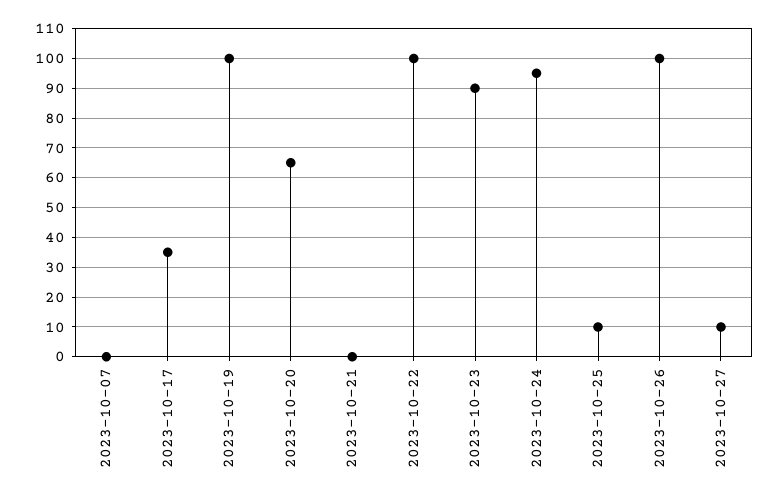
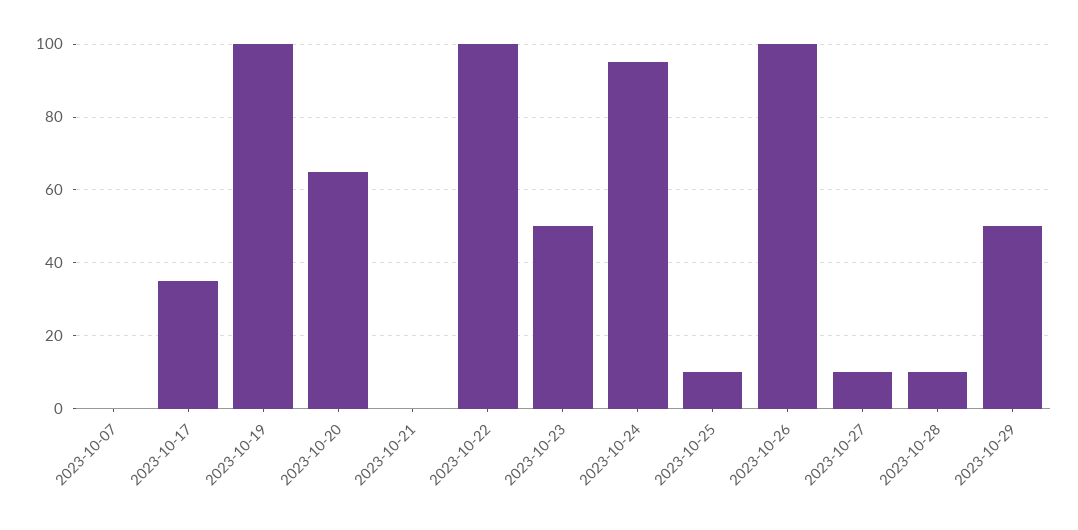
2023-10-23: 90 -> 50
2023-10-28: none -> 10
2023-10-29: none -> 50

